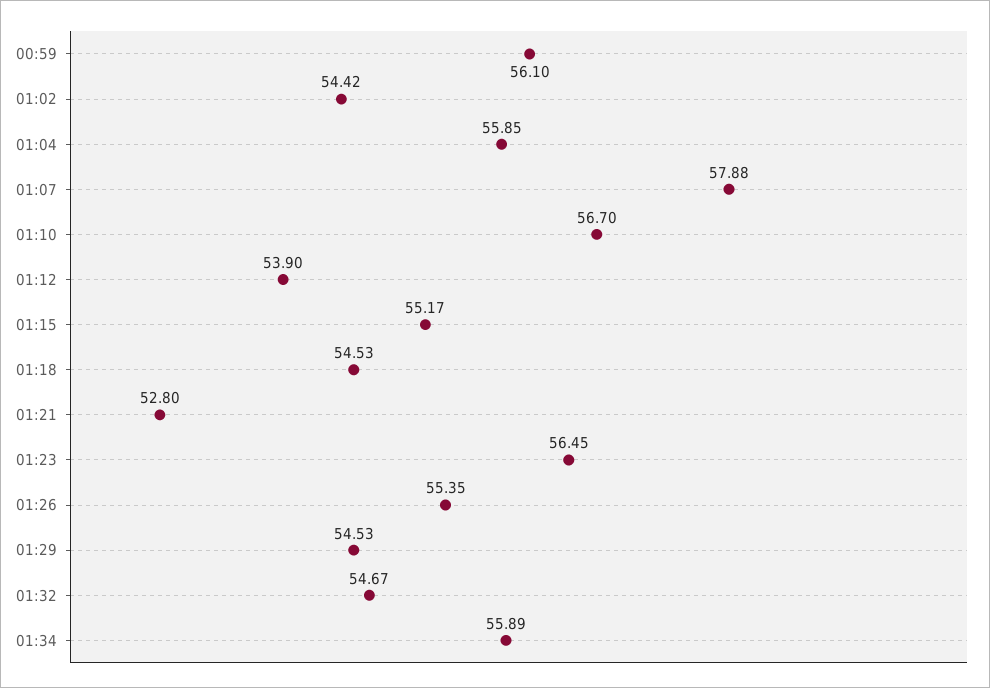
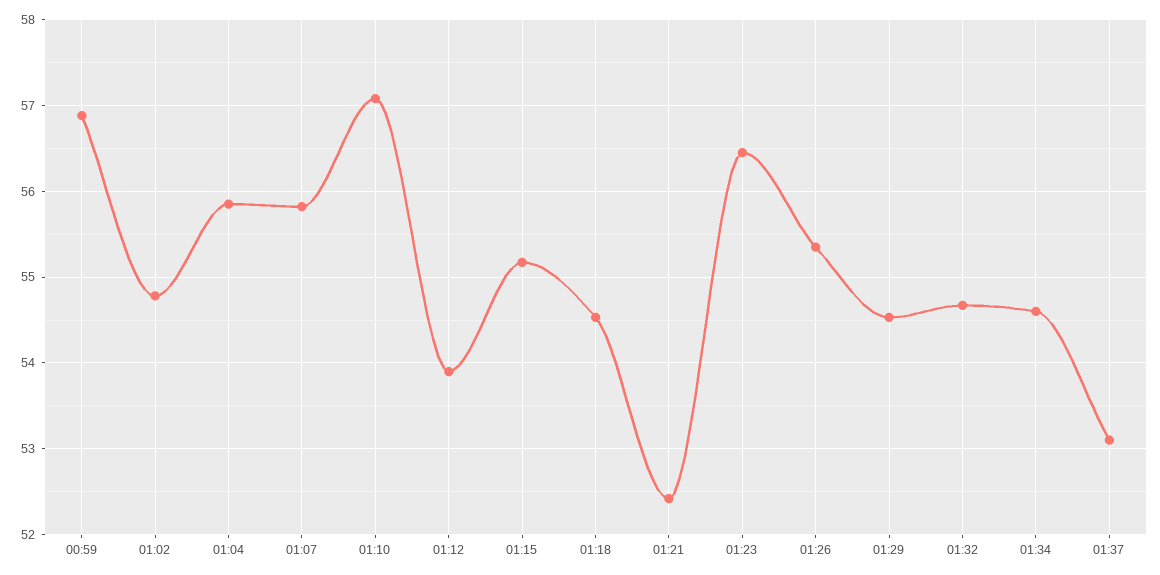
00:59: 56.1 -> 56.9
01:02: 54.42 -> 54.8
01:07: 57.88 -> 55.8
01:10: 56.7 -> 57.1
01:21: 52.8 -> 52.4
01:34: 55.89 -> 54.6
01:37: none -> 53.1

